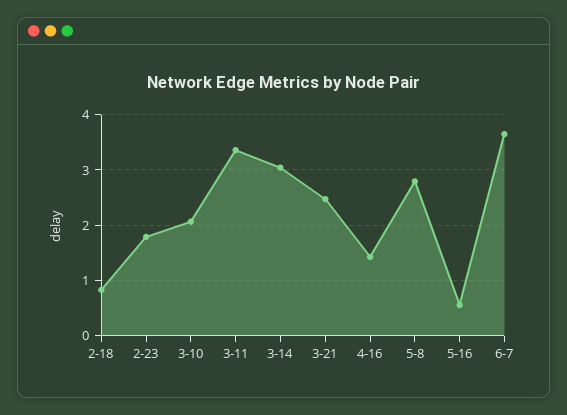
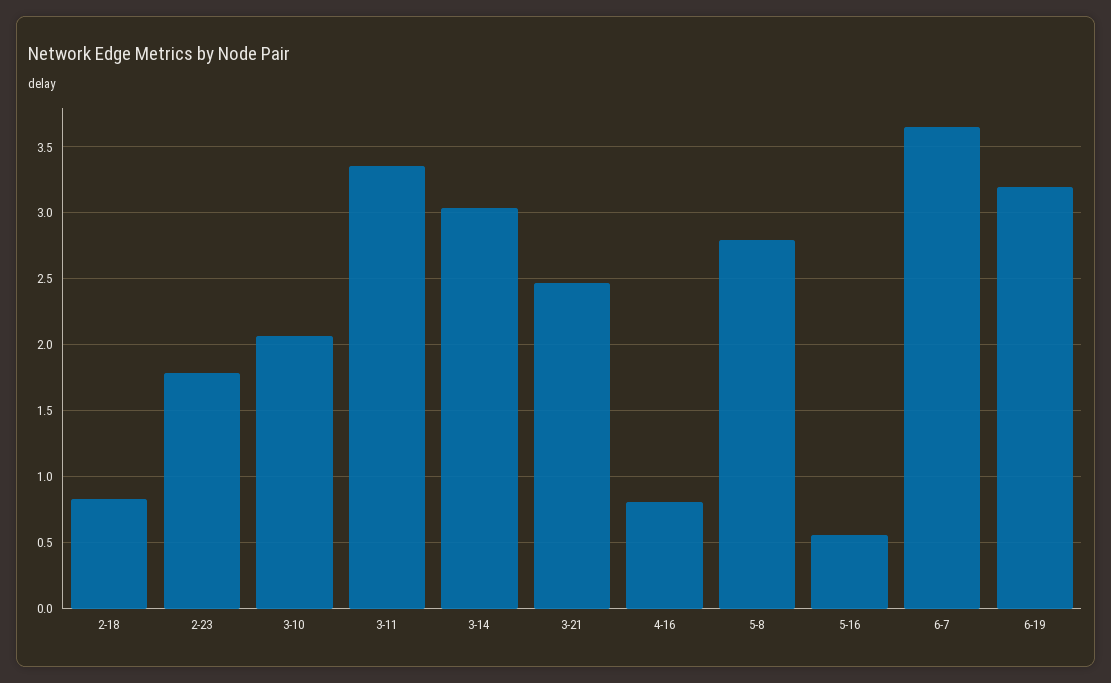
4-16: 1.4 -> 0.8
6-19: none -> 3.2

